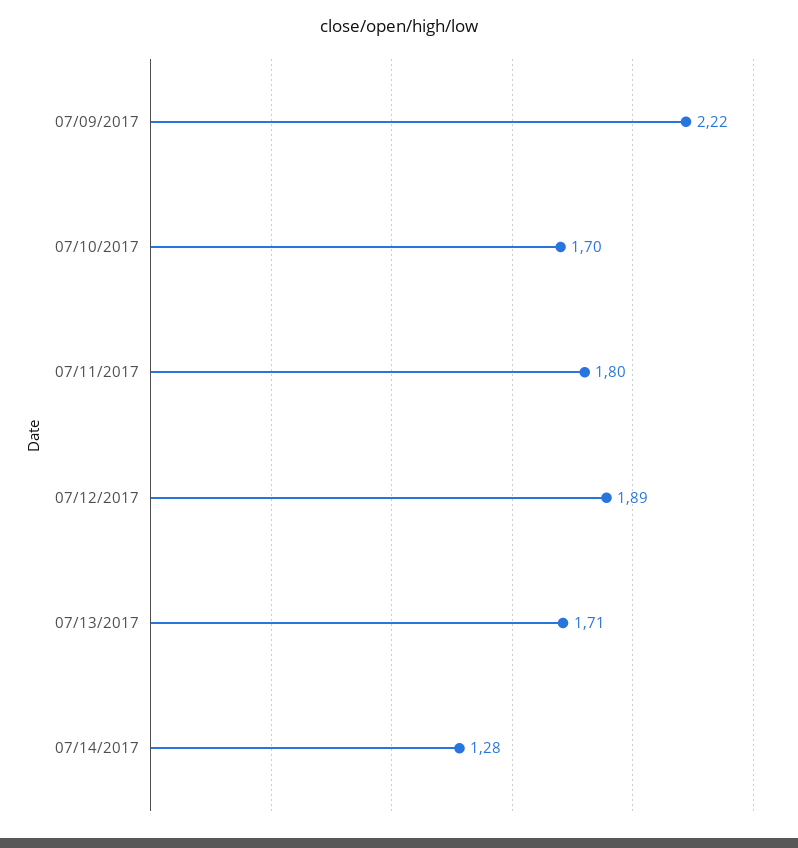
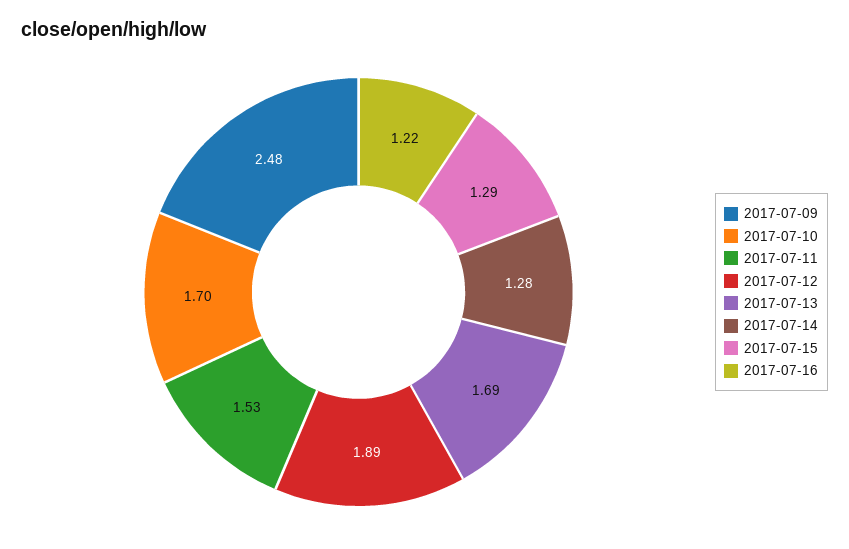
07/09/2017: 2.22 -> 2.48
07/11/2017: 1.8 -> 1.53
07/13/2017: 1.71 -> 1.69
2017-07-15: none -> 1.29
2017-07-16: none -> 1.22

